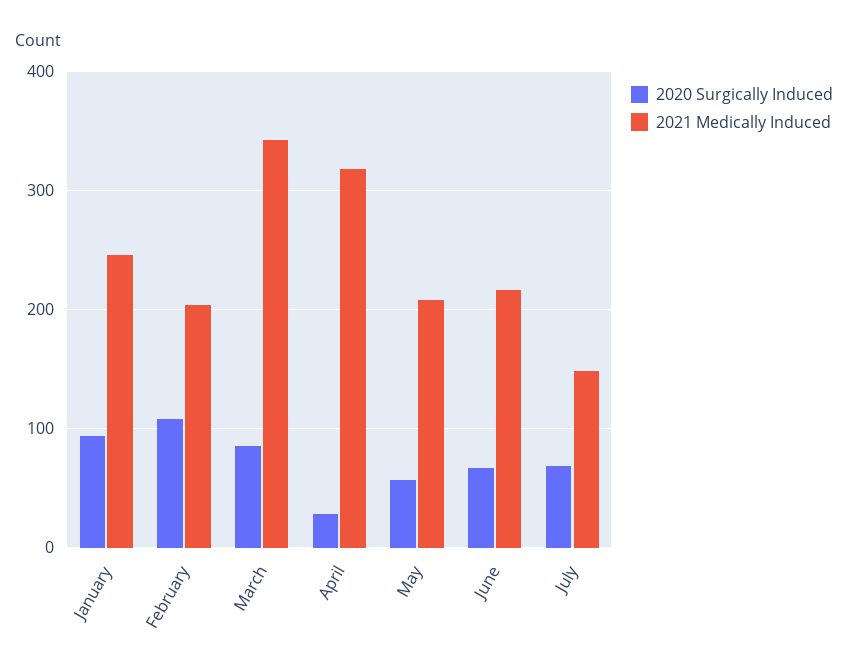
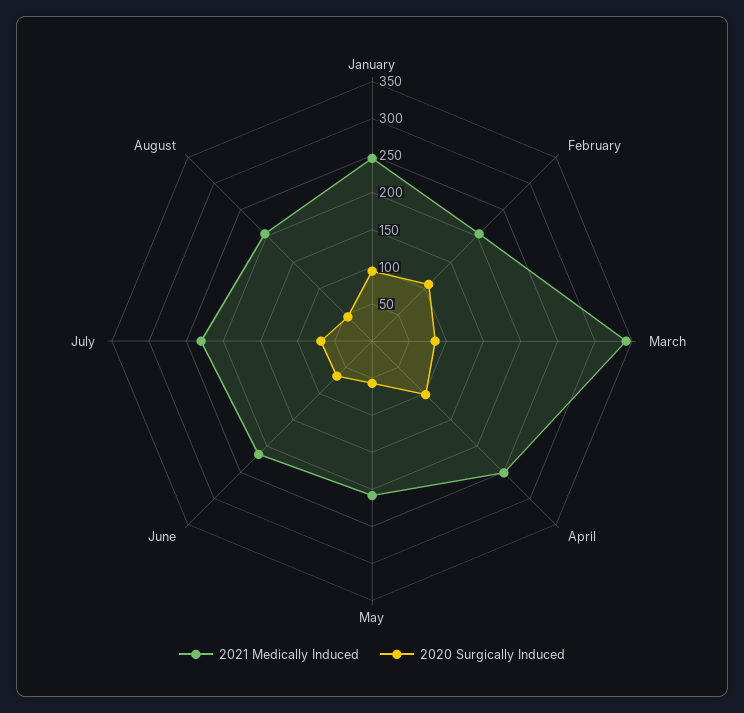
2020 Surgically Induced, April: 30 -> 100
2021 Medically Induced, April: 320 -> 250
2021 Medically Induced, July: 150 -> 225
2021 Medically Induced, August: none -> 200
2020 Surgically Induced, August: none -> 50

